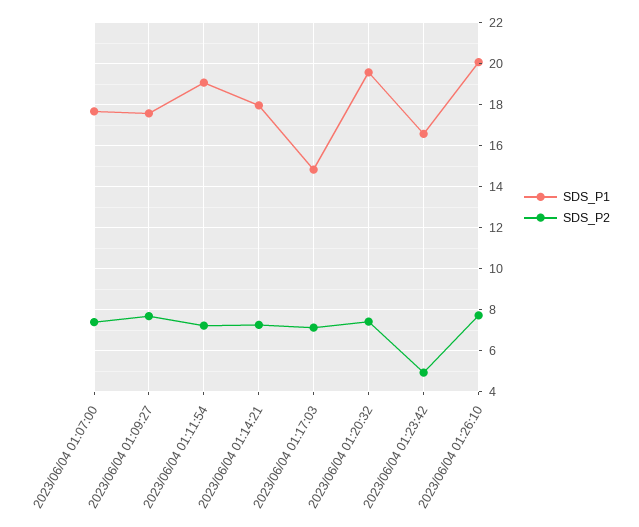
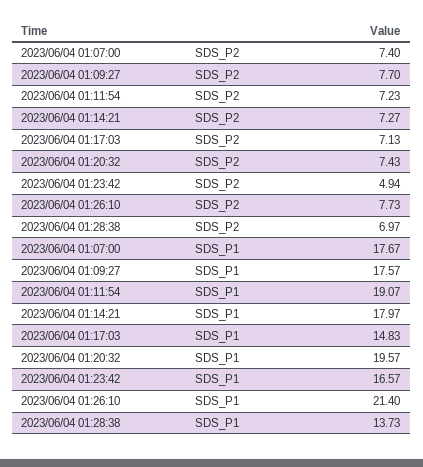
SDS_P1, 2023/06/04 01:26:10: 20 -> 21.4
SDS_P2, 2023/06/04 01:28:38: none -> 6.97
SDS_P1, 2023/06/04 01:28:38: none -> 13.73

